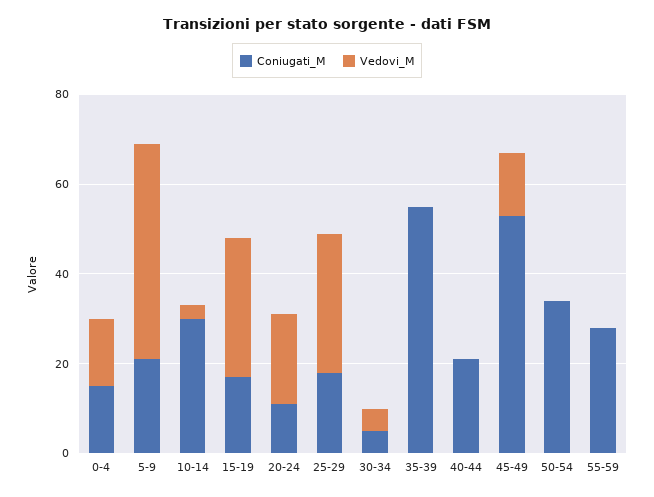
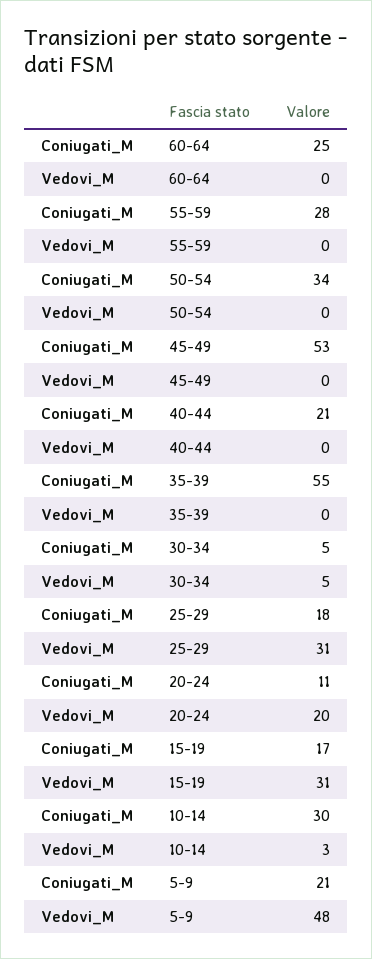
Coniugati_M, 0-4: 15 -> none
Vedovi_M, 0-4: 15 -> none
Vedovi_M, 45-49: 15 -> 0
Coniugati_M, 60-64: none -> 25
Vedovi_M, 60-64: none -> 0

